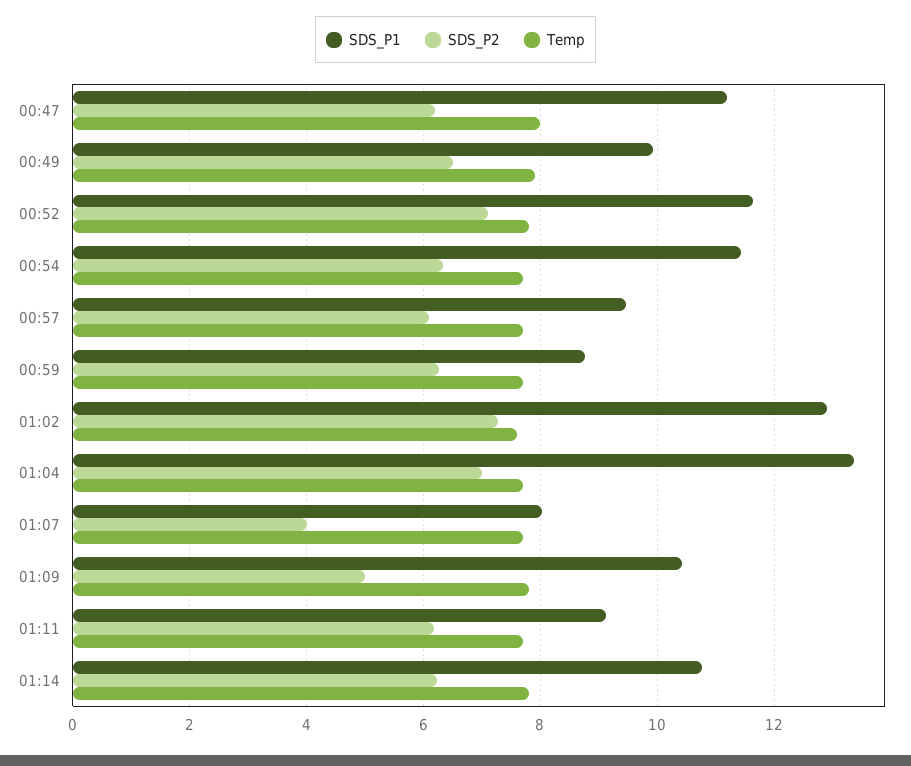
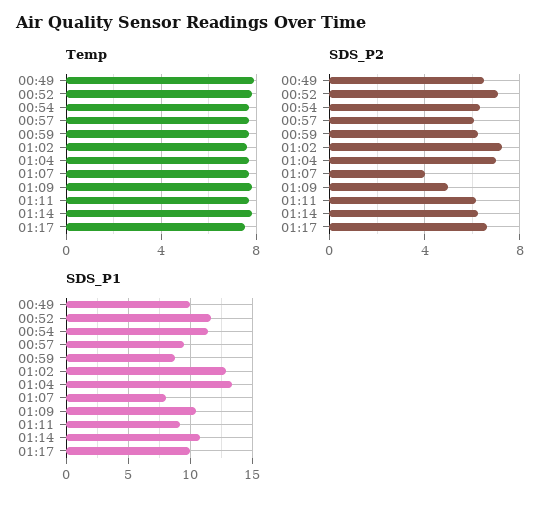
SDS_P1, 00:47: 11.2 -> none
SDS_P2, 00:47: 6.2 -> none
Temp, 00:47: 8 -> none
Temp, 01:17: none -> 7.5
SDS_P2, 01:17: none -> 6.5
SDS_P1, 01:17: none -> 10

